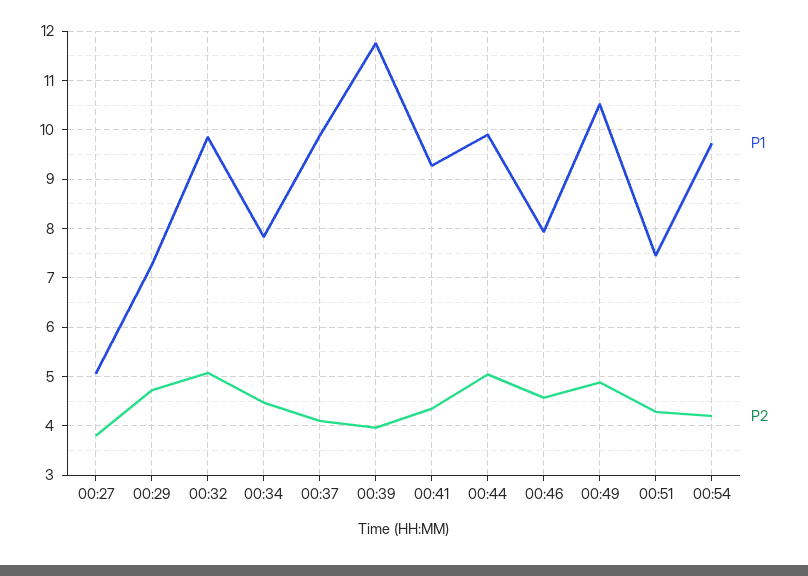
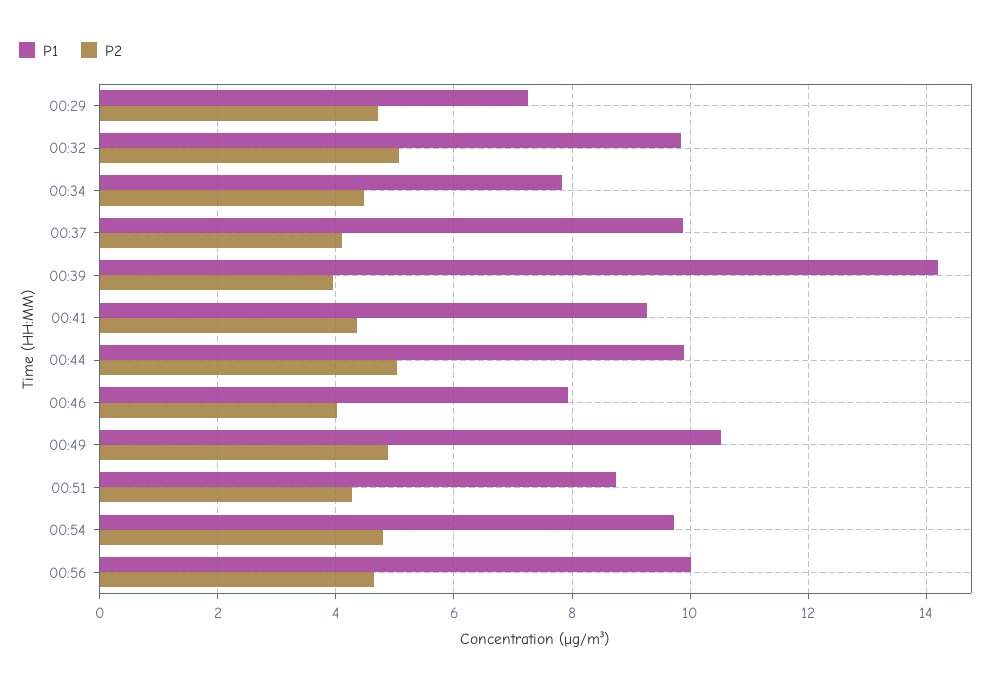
P1, 00:27: 5 -> none
P2, 00:27: 3.8 -> none
P1, 00:39: 11.8 -> 14.2
P2, 00:46: 4.6 -> 4
P1, 00:51: 7.4 -> 8.8
P2, 00:54: 4.2 -> 4.8
P1, 00:56: none -> 10
P2, 00:56: none -> 4.6

